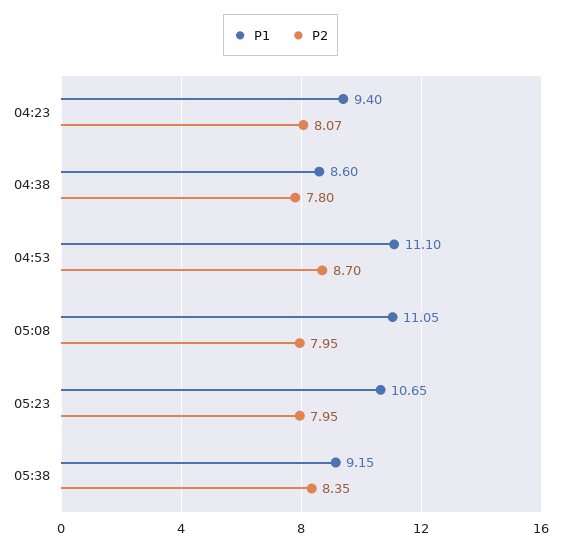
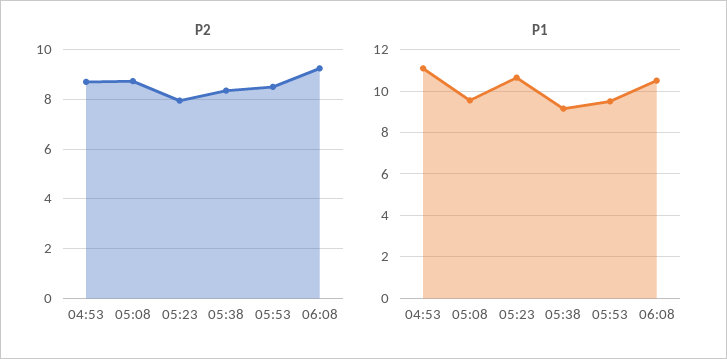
P1, 04:23: 9.4 -> none
P2, 04:23: 8.07 -> none
P1, 04:38: 8.6 -> none
P2, 04:38: 7.8 -> none
P1, 05:08: 11.05 -> 9.5
P2, 05:08: 7.95 -> 8.75
P2, 05:53: none -> 8.5
P2, 06:08: none -> 9.25
P1, 05:53: none -> 9.5
P1, 06:08: none -> 10.5

